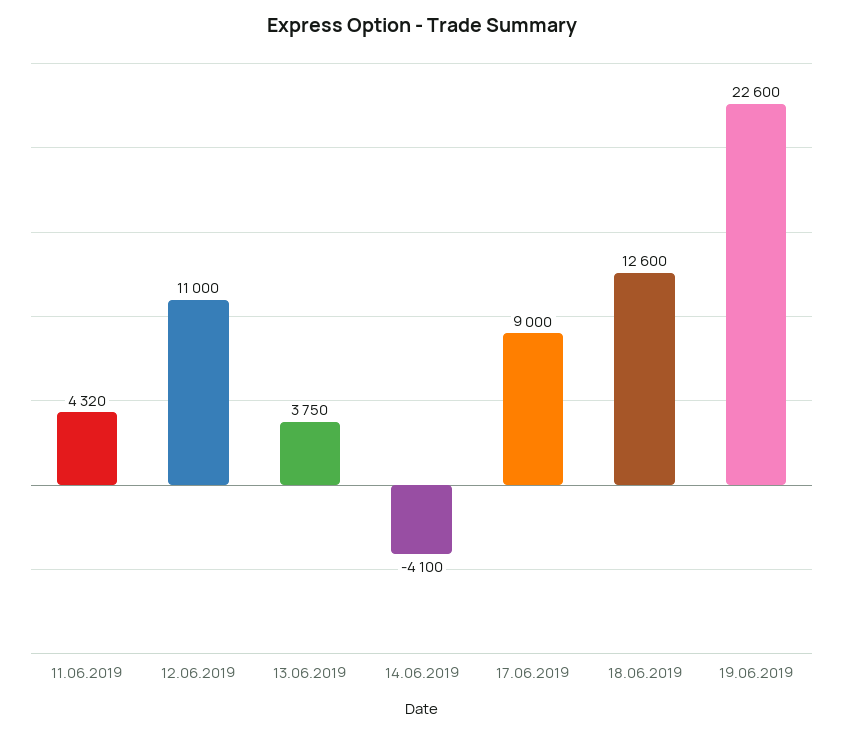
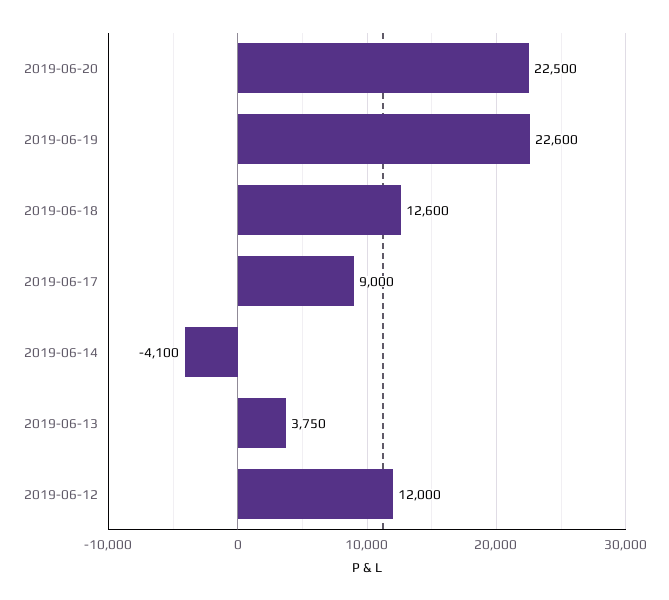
11.06.2019: 4320 -> none
12.06.2019: 11000 -> 12000
2019-06-20: none -> 22500

